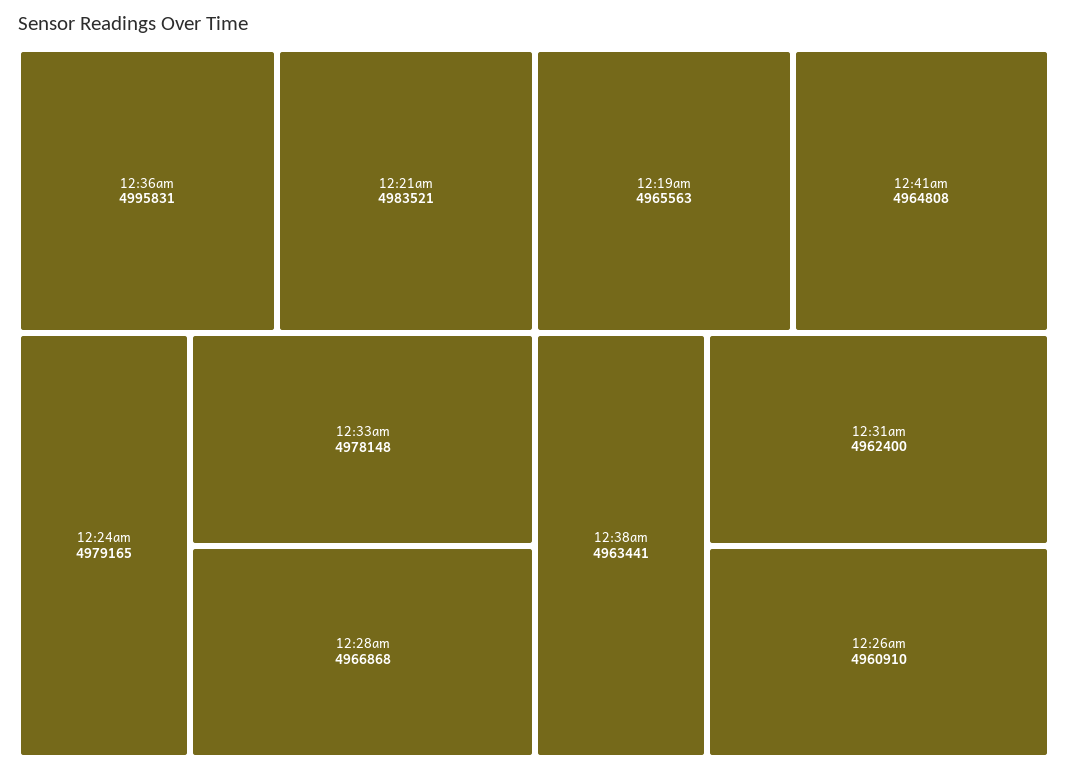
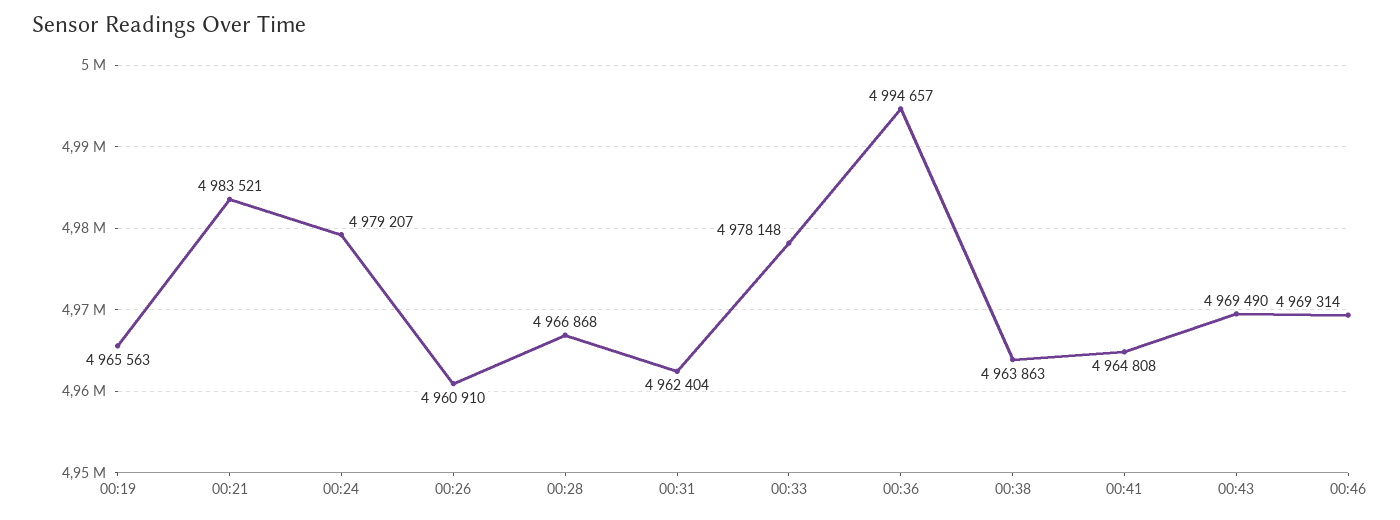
12:36am: 4995831 -> 4994657
12:24am: 4979165 -> 4979207
12:38am: 4963441 -> 4963863
12:31am: 4962400 -> 4962404
00:43: none -> 4969490
00:46: none -> 4969314

